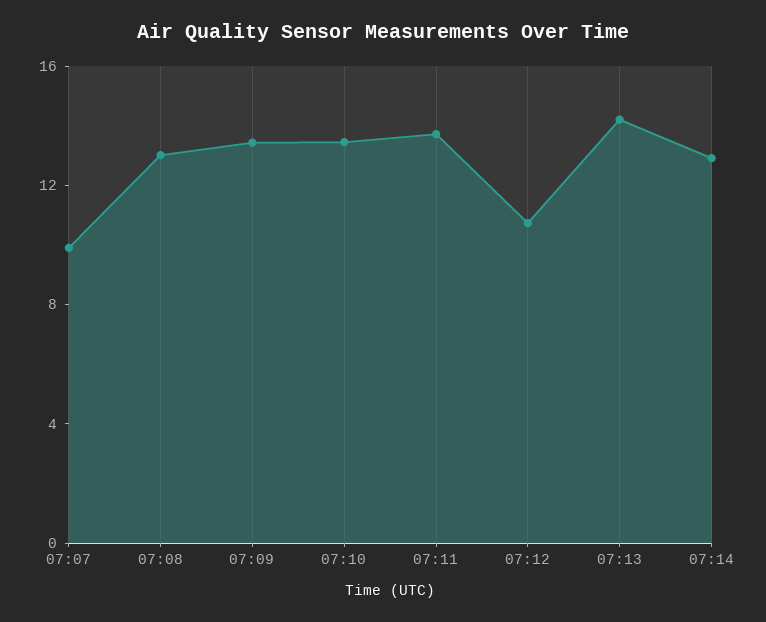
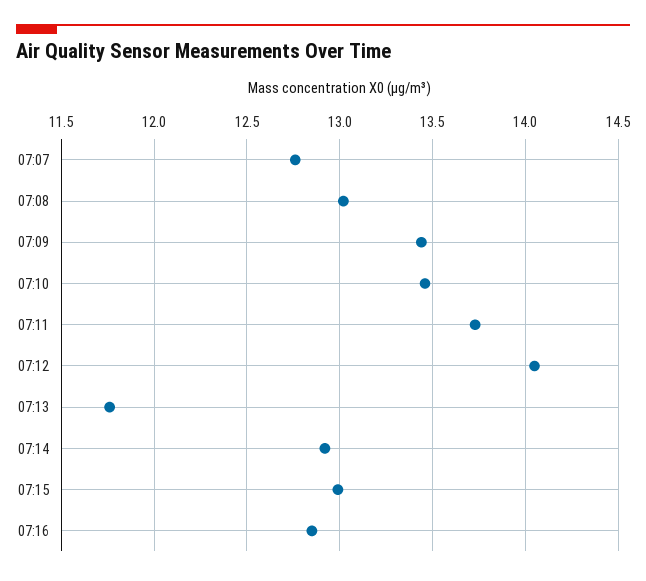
07:07: 10 -> 12.75
07:12: 11 -> 14.05
07:13: 14 -> 11.75
07:15: none -> 13
07:16: none -> 12.85

